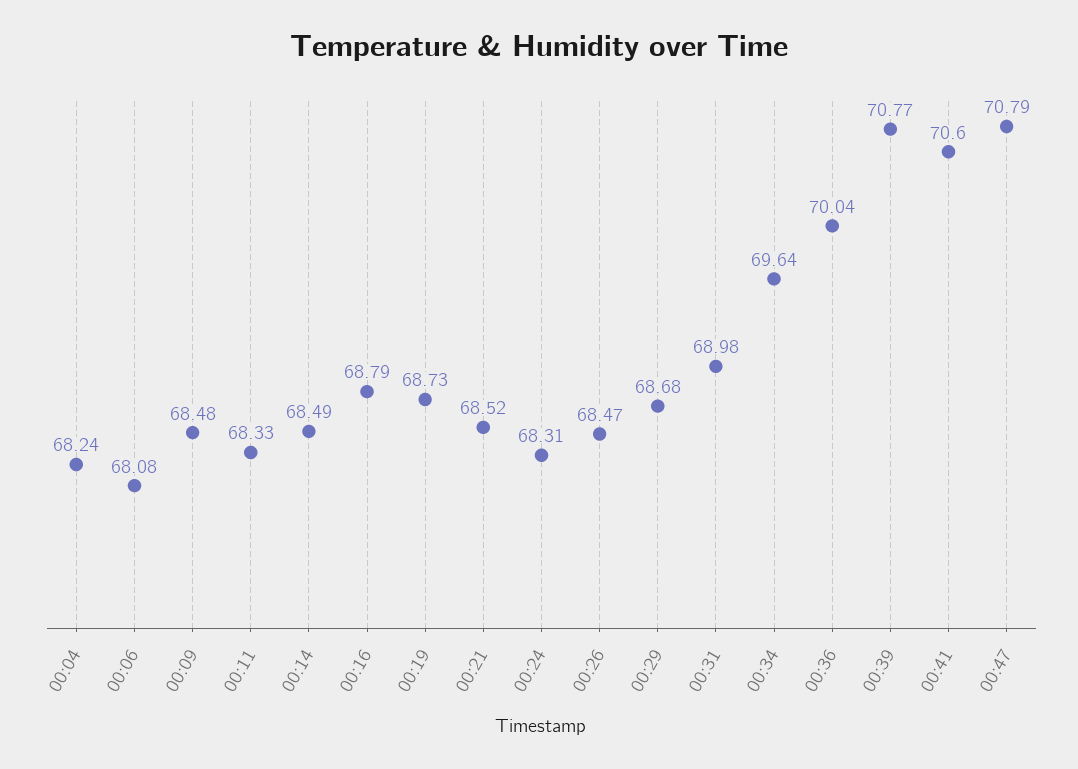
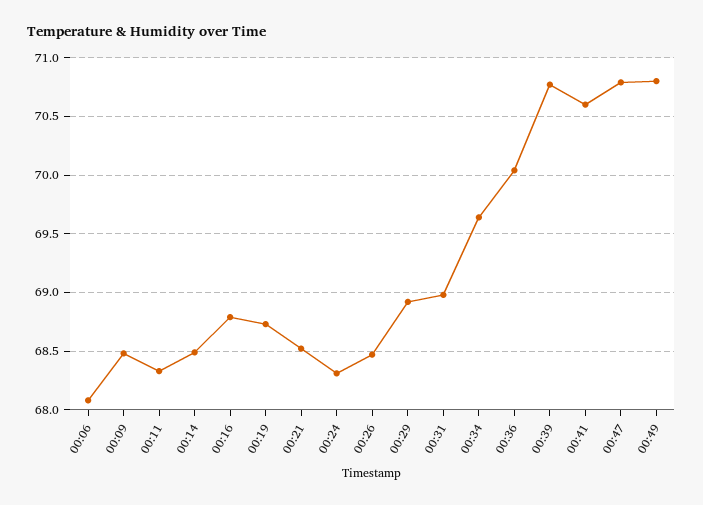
00:04: 68.24 -> none
00:29: 68.68 -> 68.9
00:49: none -> 70.8

